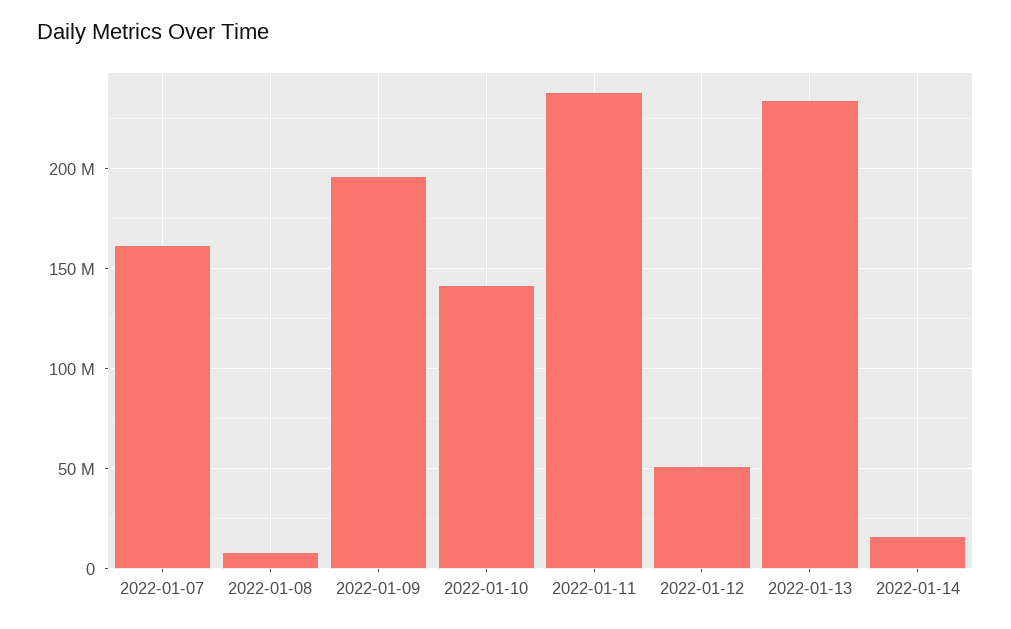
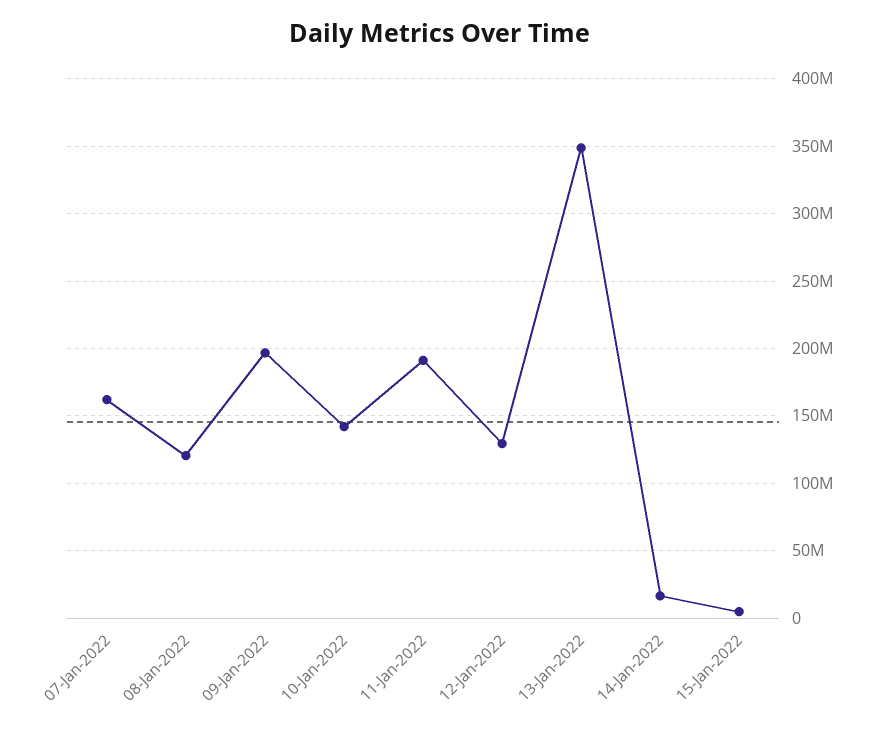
2022-01-08: 10000000 -> 120000000
2022-01-11: 240000000 -> 190000000
2022-01-12: 50000000 -> 130000000
2022-01-13: 235000000 -> 350000000
15-Jan-2022: none -> 5000000

